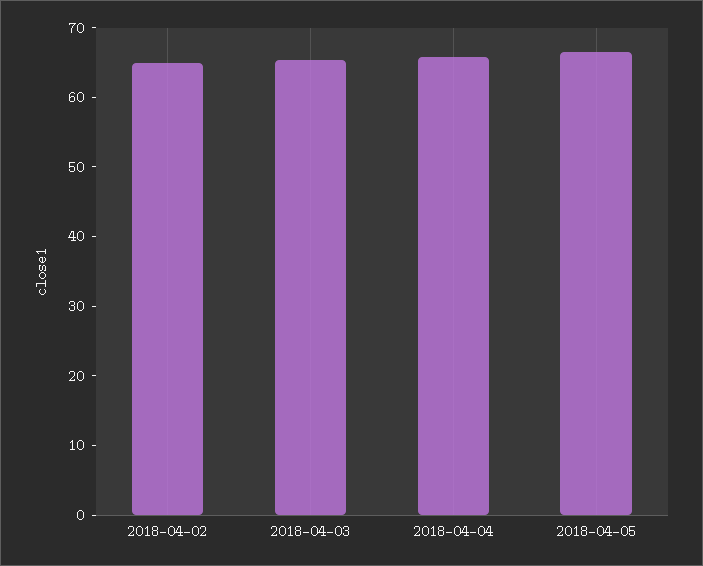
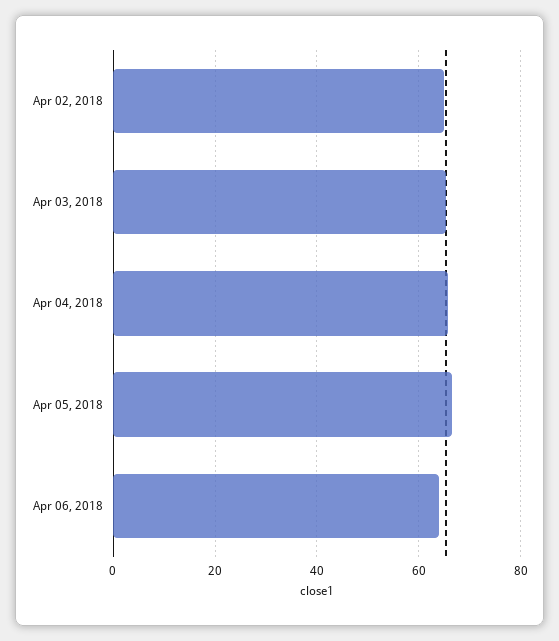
Apr 06, 2018: none -> 64

